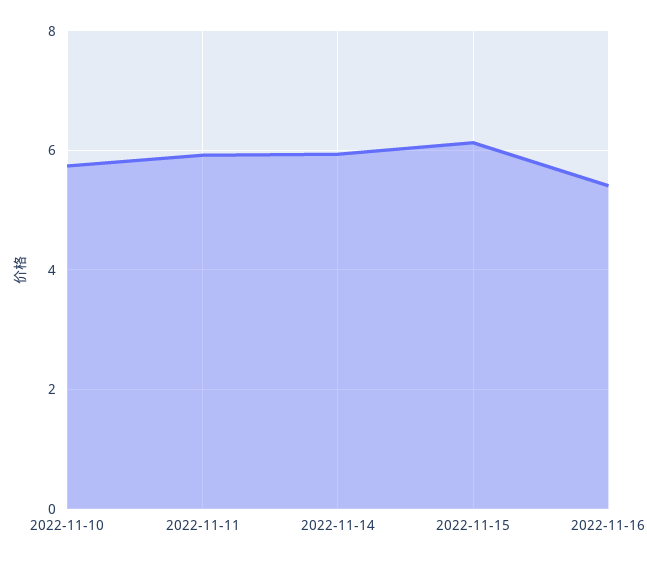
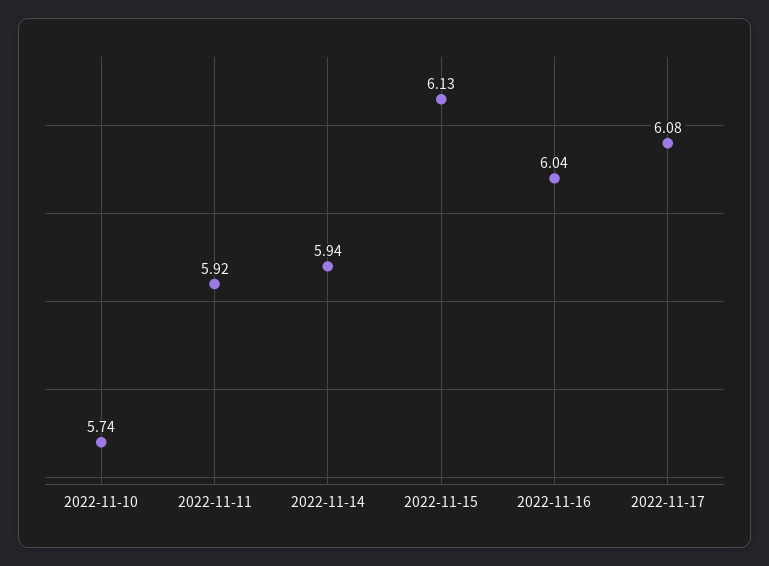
2022-11-16: 5.4 -> 6.04
2022-11-17: none -> 6.08

